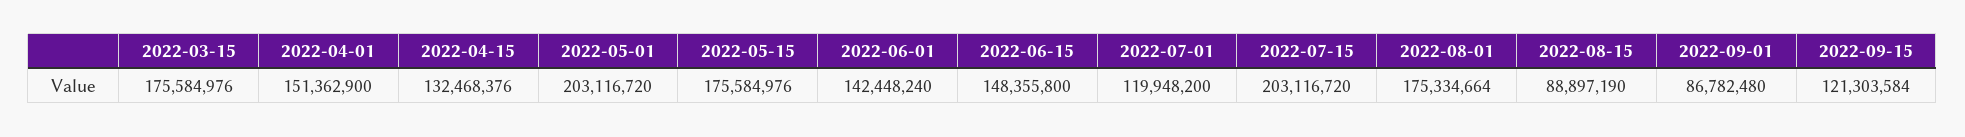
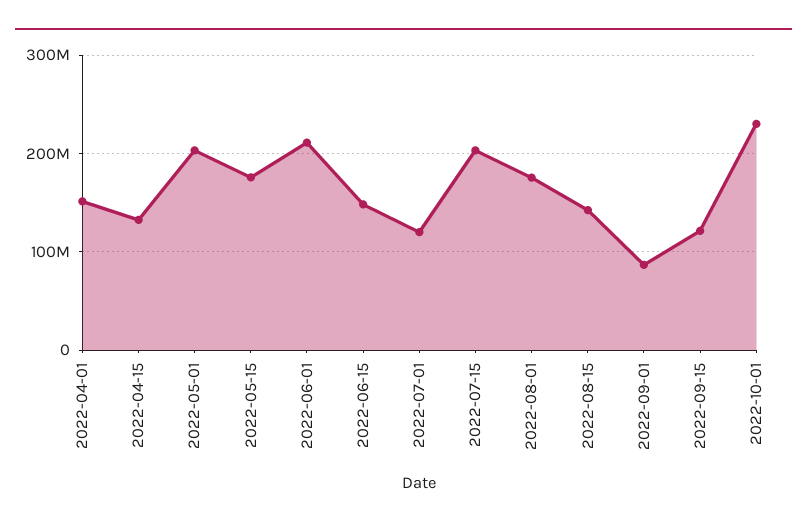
2022-03-15: 175584976 -> none
2022-06-01: 142448240 -> 210000000
2022-08-15: 88897190 -> 140000000
2022-10-01: none -> 230000000

